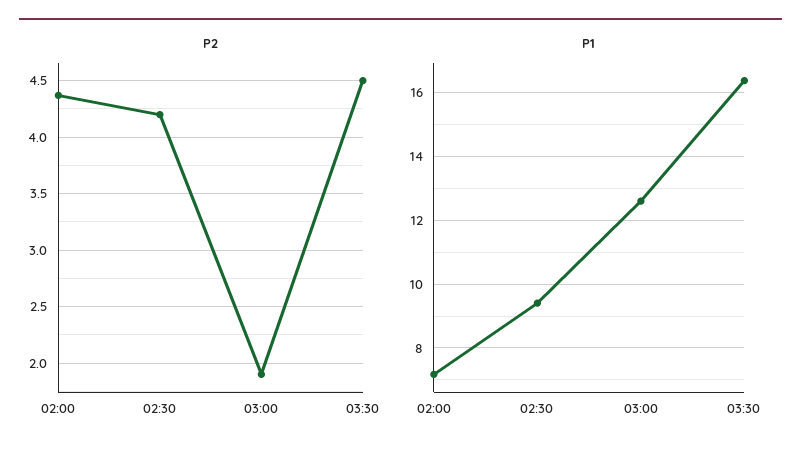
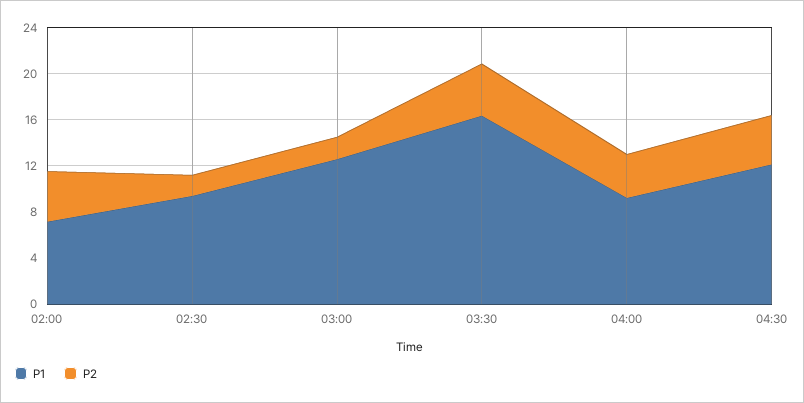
P2, 02:30: 4.2 -> 2
P1, 04:00: none -> 9
P2, 04:00: none -> 4
P1, 04:30: none -> 12
P2, 04:30: none -> 4

